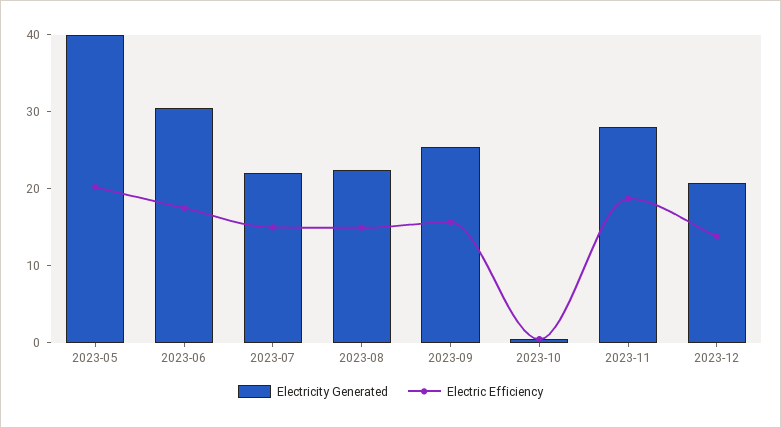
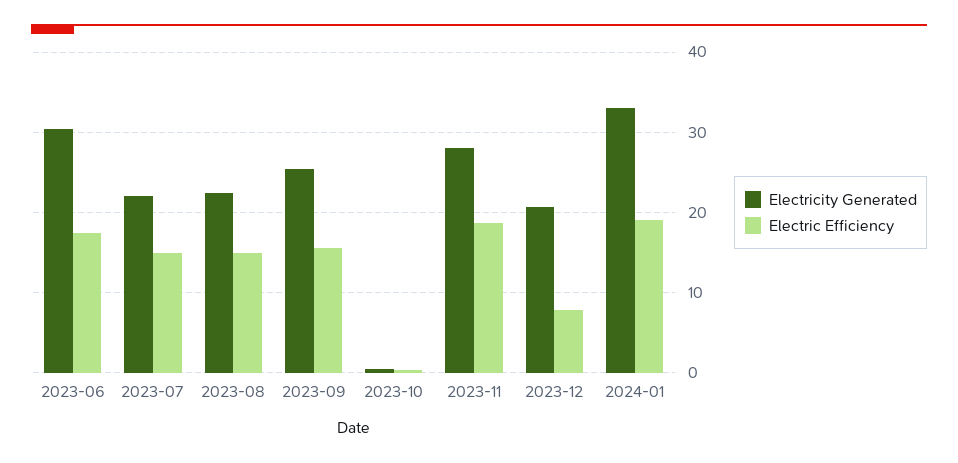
Electricity Generated, 2023-05: 40 -> none
Electric Efficiency, 2023-05: 20 -> none
Electric Efficiency, 2023-12: 14 -> 8
Electricity Generated, 2024-01: none -> 33
Electric Efficiency, 2024-01: none -> 19

